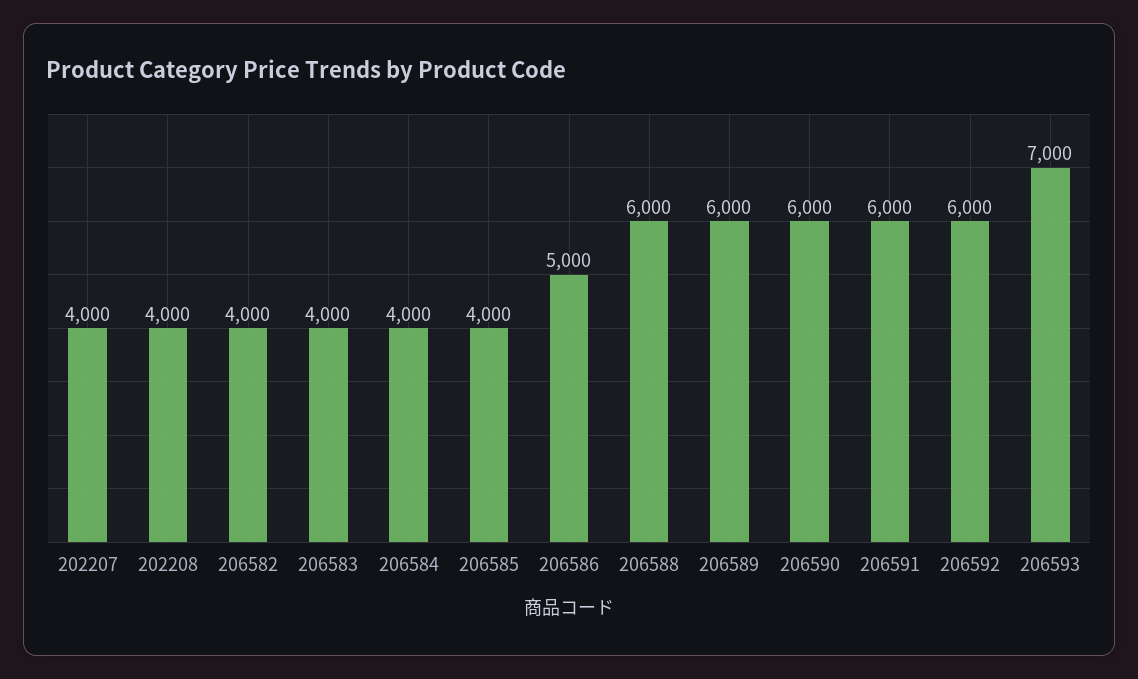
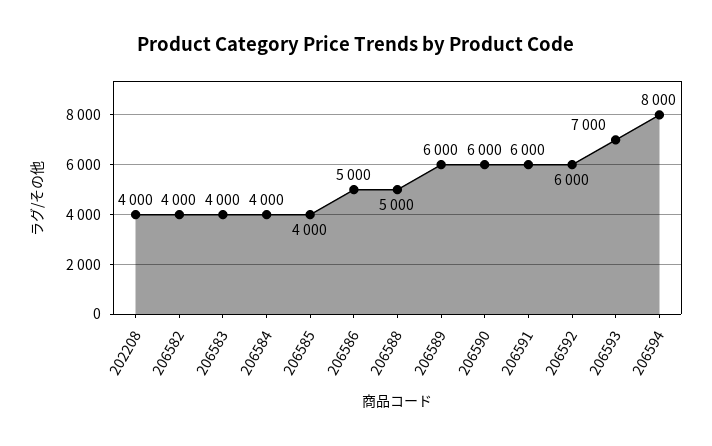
202207: 4000 -> none
206588: 6000 -> 5000
206594: none -> 8000

